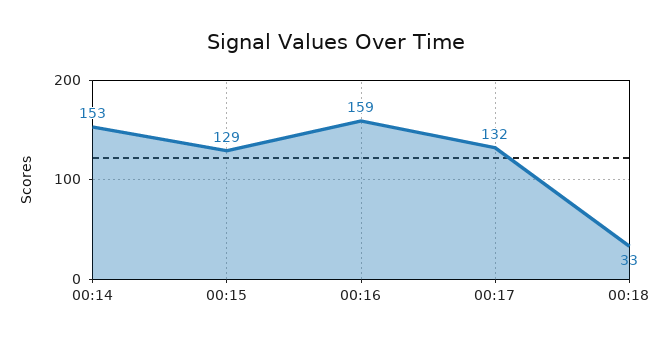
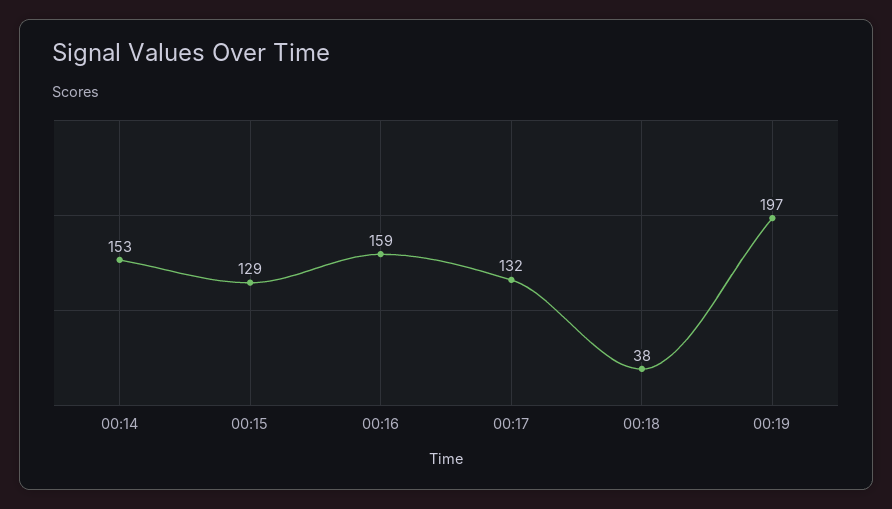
00:18: 33 -> 38
00:19: none -> 197

